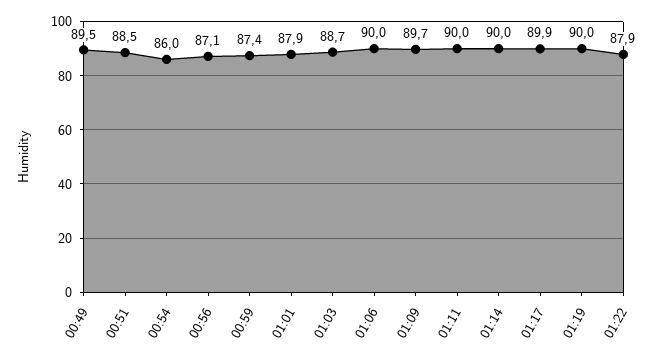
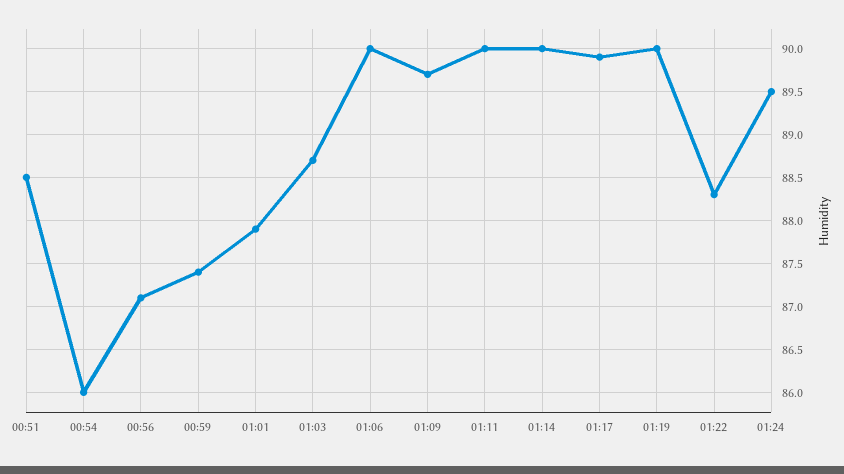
00:49: 89.5 -> none
01:22: 87.9 -> 88.3
01:24: none -> 89.5

